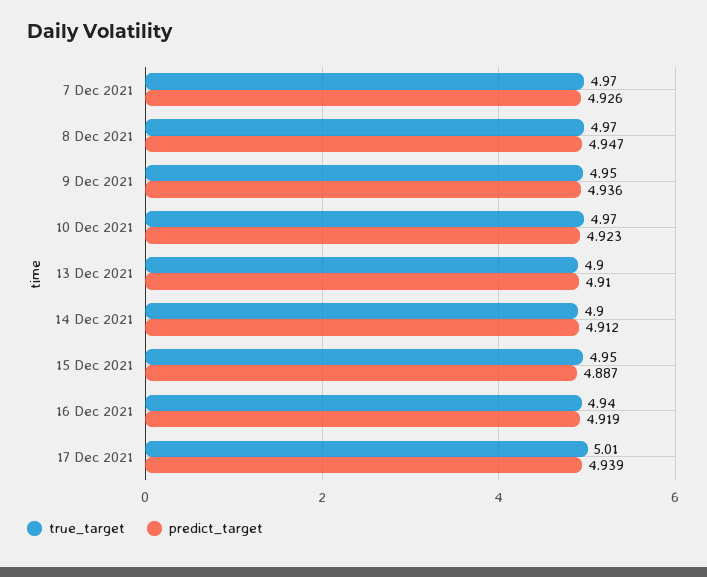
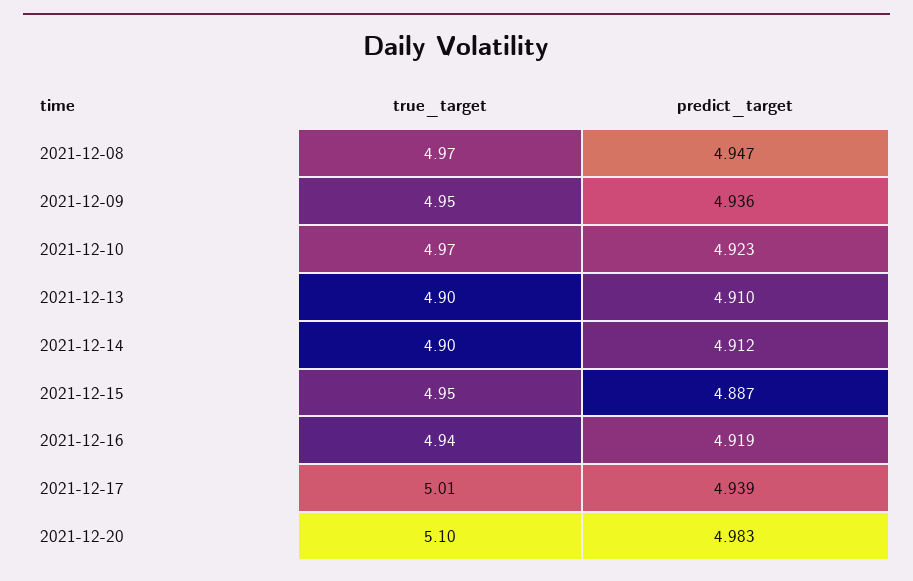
true_target, 7 Dec 2021: 4.97 -> none
predict_target, 7 Dec 2021: 4.926 -> none
true_target, 2021-12-20: none -> 5.1
predict_target, 2021-12-20: none -> 4.983

